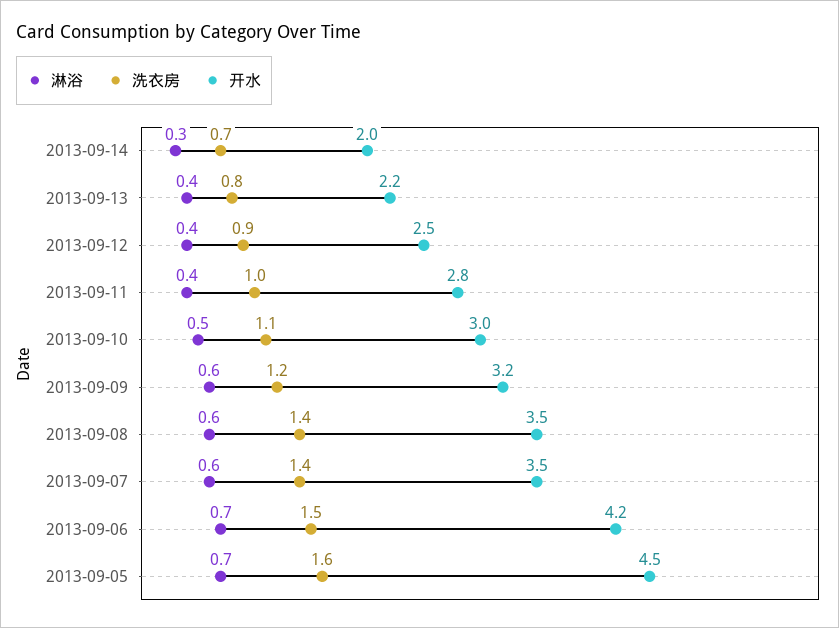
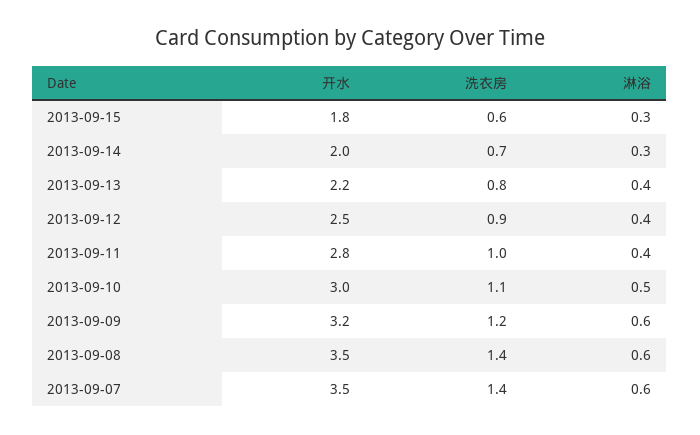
淋浴, 2013-09-06: 0.7 -> none
洗衣房, 2013-09-06: 1.5 -> none
开水, 2013-09-06: 4.2 -> none
淋浴, 2013-09-05: 0.7 -> none
洗衣房, 2013-09-05: 1.6 -> none
开水, 2013-09-05: 4.5 -> none
开水, 2013-09-15: none -> 1.8
洗衣房, 2013-09-15: none -> 0.6
淋浴, 2013-09-15: none -> 0.3

